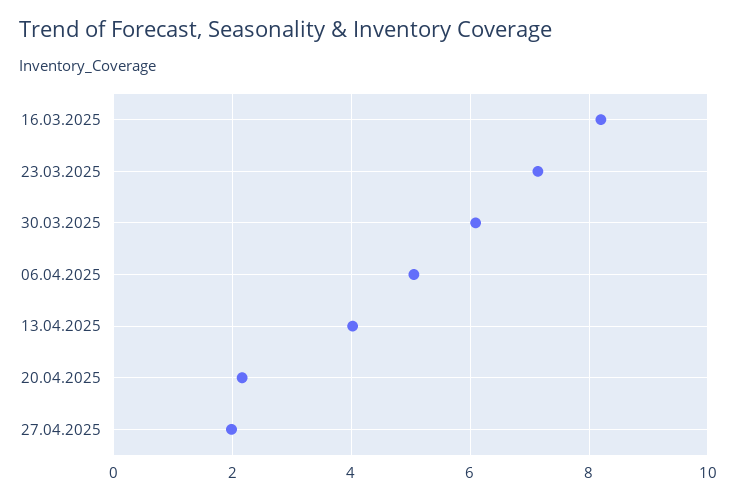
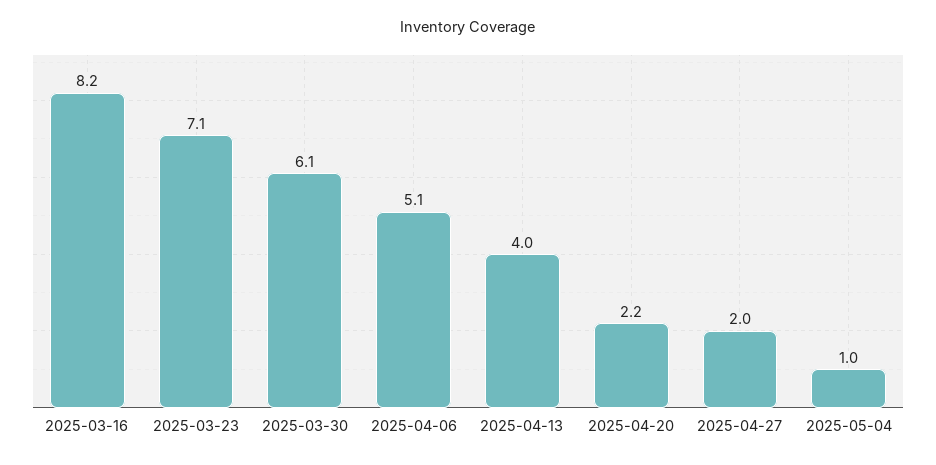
2025-05-04: none -> 1

